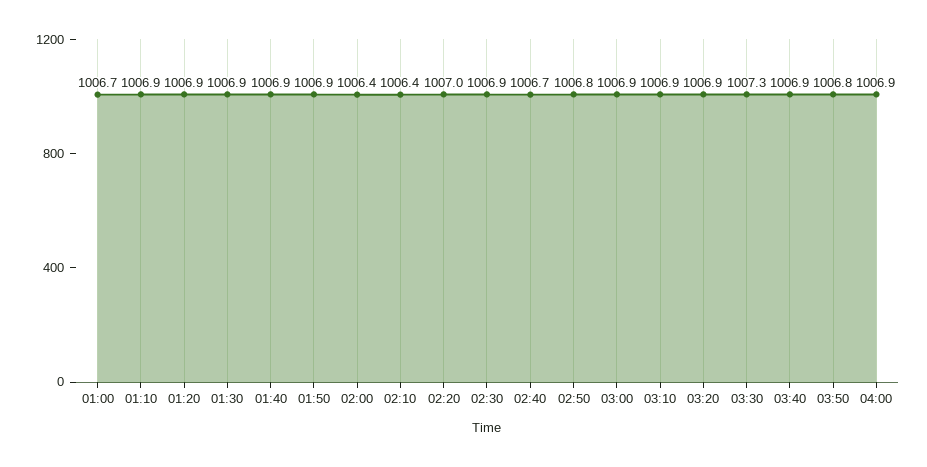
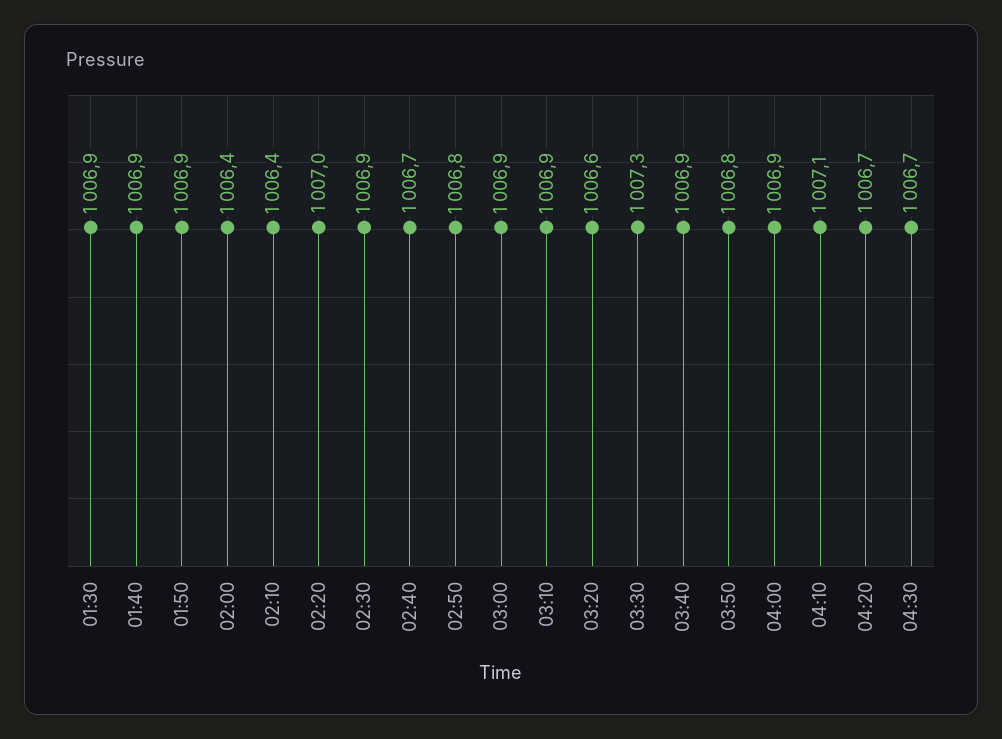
01:00: 1006.7 -> none
01:10: 1006.9 -> none
01:20: 1006.9 -> none
03:20: 1006.9 -> 1006.6
04:10: none -> 1007.1
04:20: none -> 1006.7
04:30: none -> 1006.7

